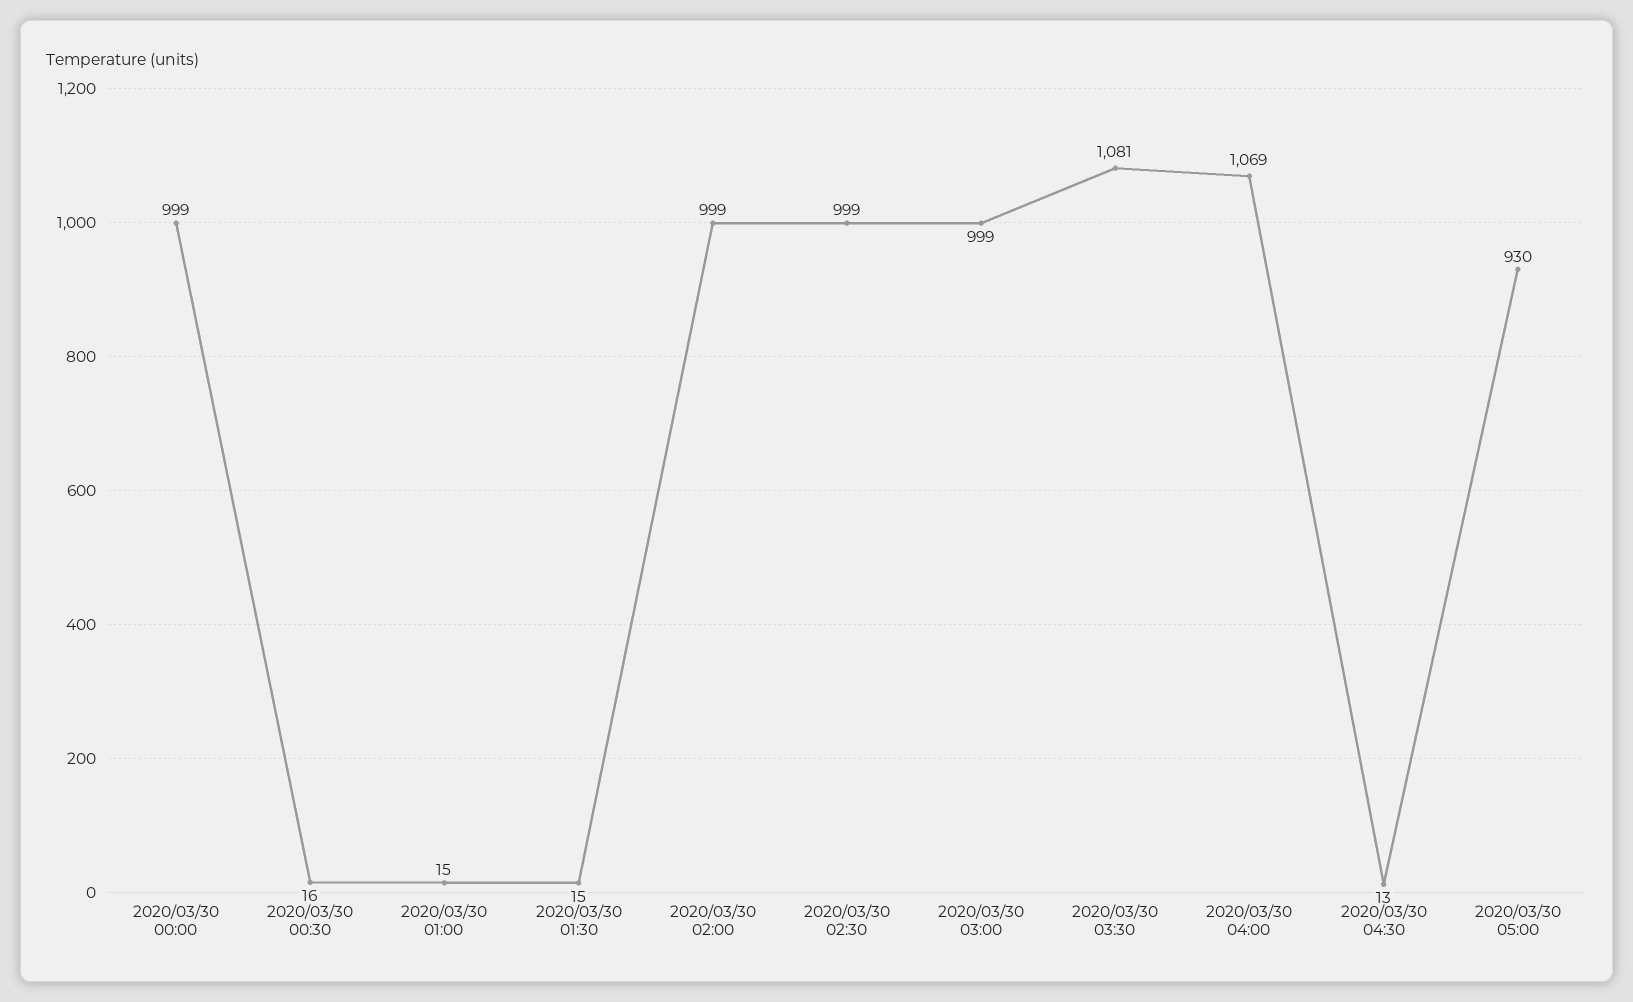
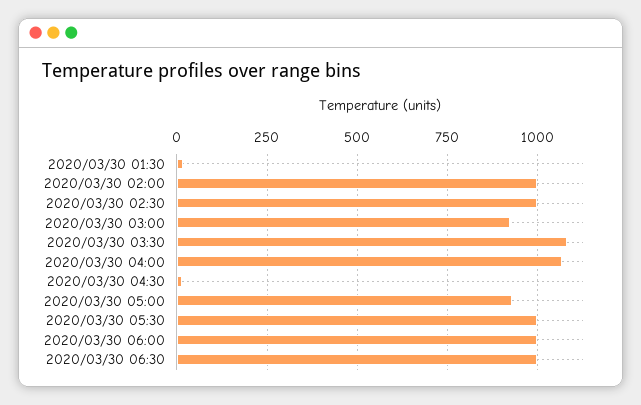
2020/03/30 00:00: 999 -> none
2020/03/30 00:30: 16 -> none
2020/03/30 01:00: 15 -> none
2020/03/30 03:00: 999 -> 925
2020/03/30 05:30: none -> 1000
2020/03/30 06:00: none -> 1000
2020/03/30 06:30: none -> 1000

